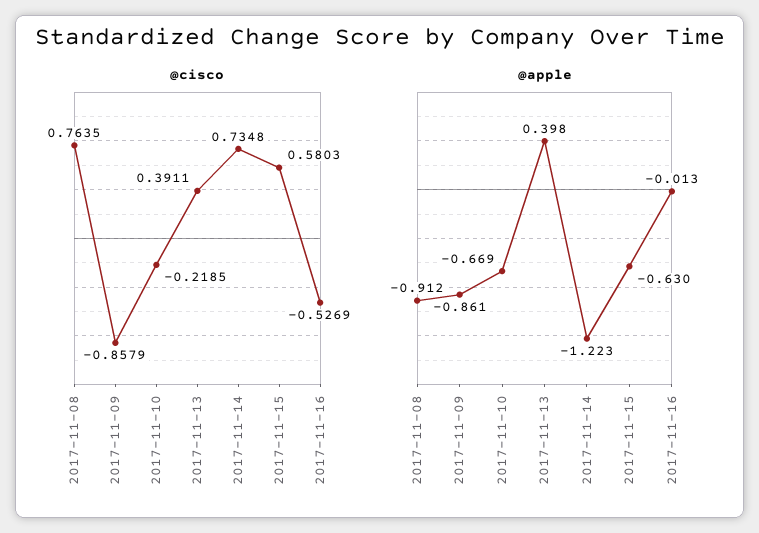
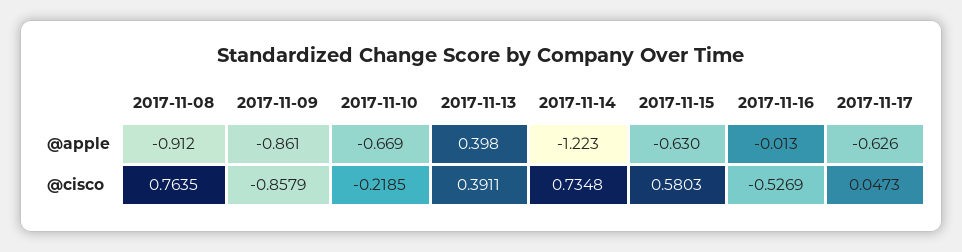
@apple, 2017-11-17: none -> -0.626
@cisco, 2017-11-17: none -> 0.0473

